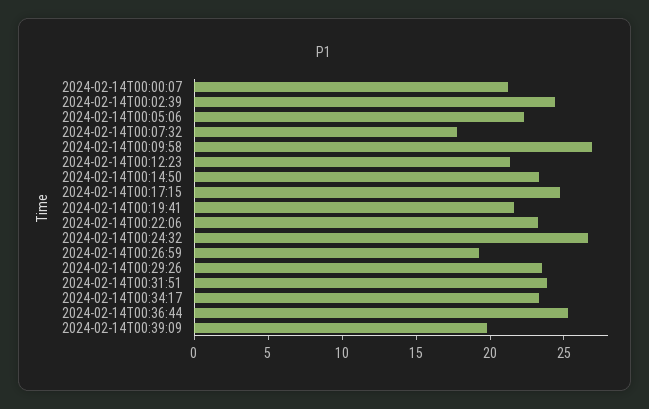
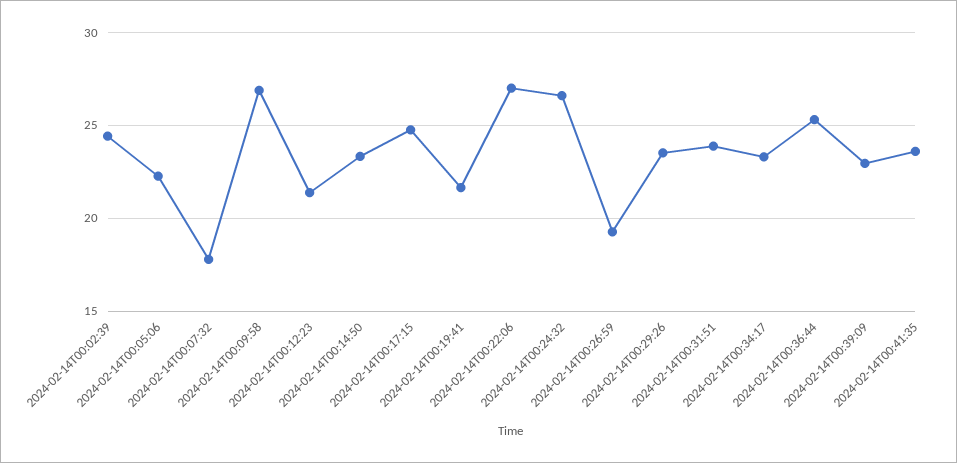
2024-02-14T00:00:07: 21 -> none
2024-02-14T00:22:06: 23 -> 27
2024-02-14T00:39:09: 20 -> 23
2024-02-14T00:41:35: none -> 23.5

